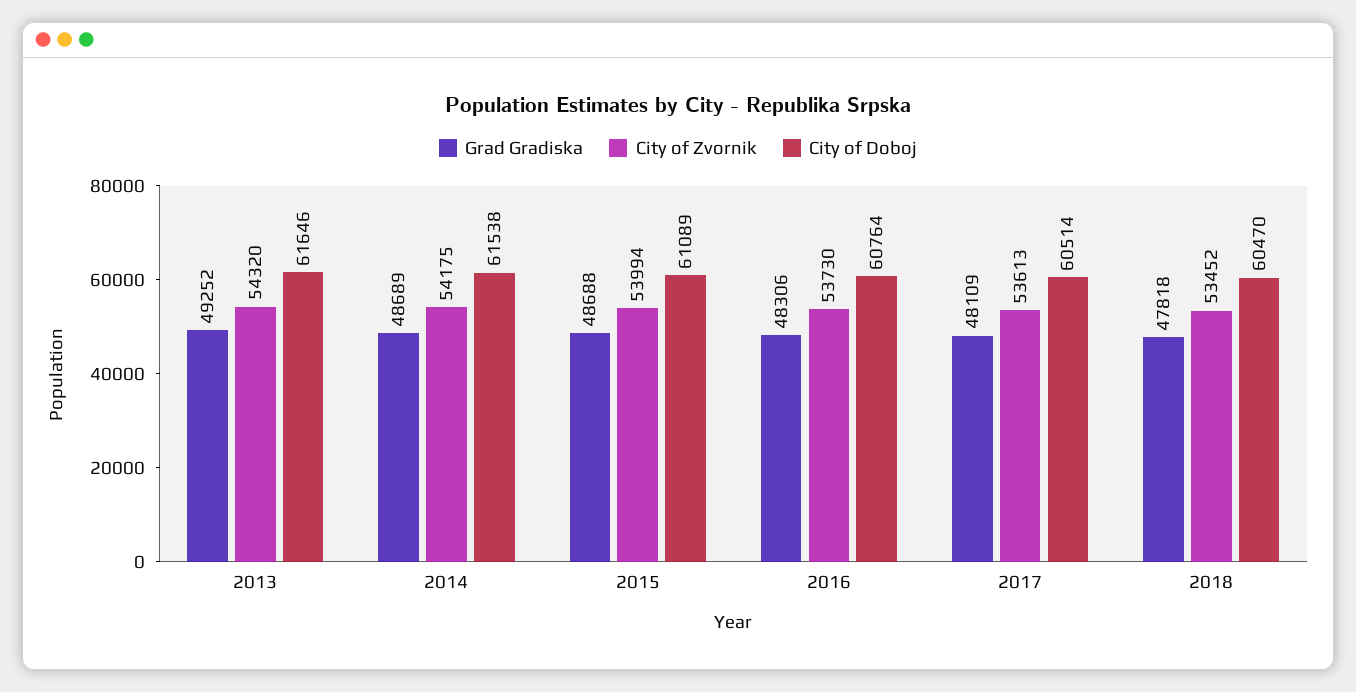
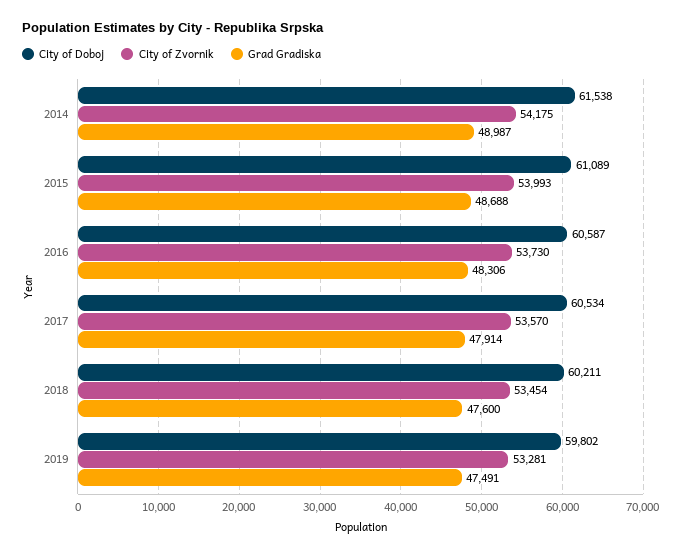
Grad Gradiska, 2013: 49252 -> none
City of Zvornik, 2013: 54320 -> none
City of Doboj, 2013: 61646 -> none
Grad Gradiska, 2014: 48689 -> 48987
City of Zvornik, 2015: 53994 -> 53993
City of Doboj, 2016: 60764 -> 60587
Grad Gradiska, 2017: 48109 -> 47914
City of Zvornik, 2017: 53613 -> 53570
City of Doboj, 2017: 60514 -> 60534
Grad Gradiska, 2018: 47818 -> 47600
City of Zvornik, 2018: 53452 -> 53454
City of Doboj, 2018: 60470 -> 60211
City of Doboj, 2019: none -> 59802
City of Zvornik, 2019: none -> 53281
Grad Gradiska, 2019: none -> 47491

